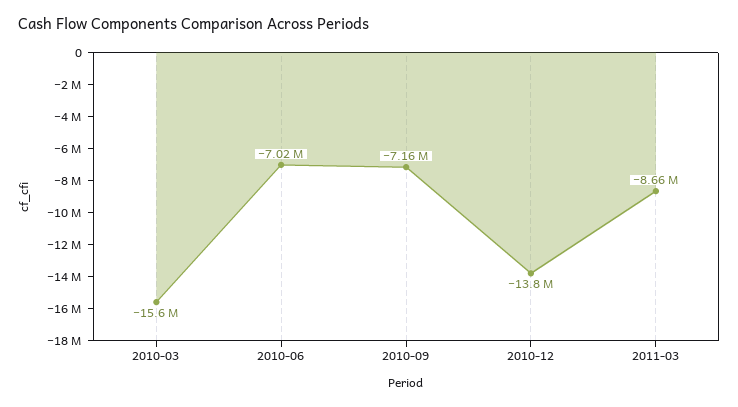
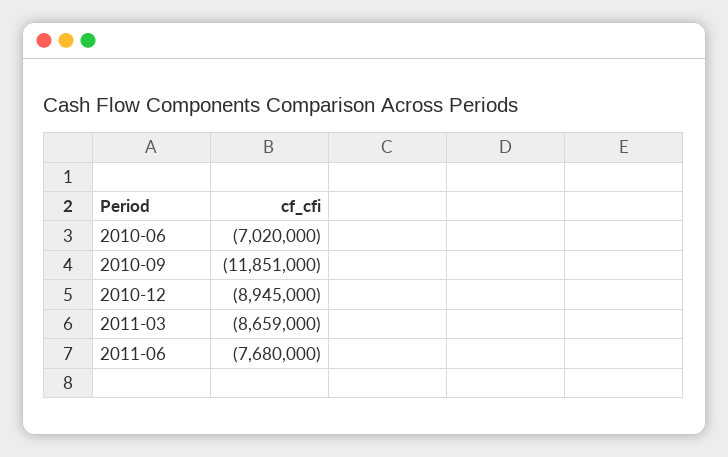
2010-03: -15600000 -> none
2010-09: -7160000 -> -11851000
2010-12: -13800000 -> -8945000
2011-06: none -> -7680000

